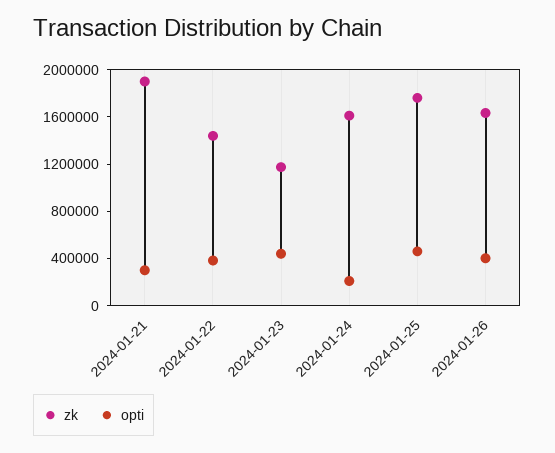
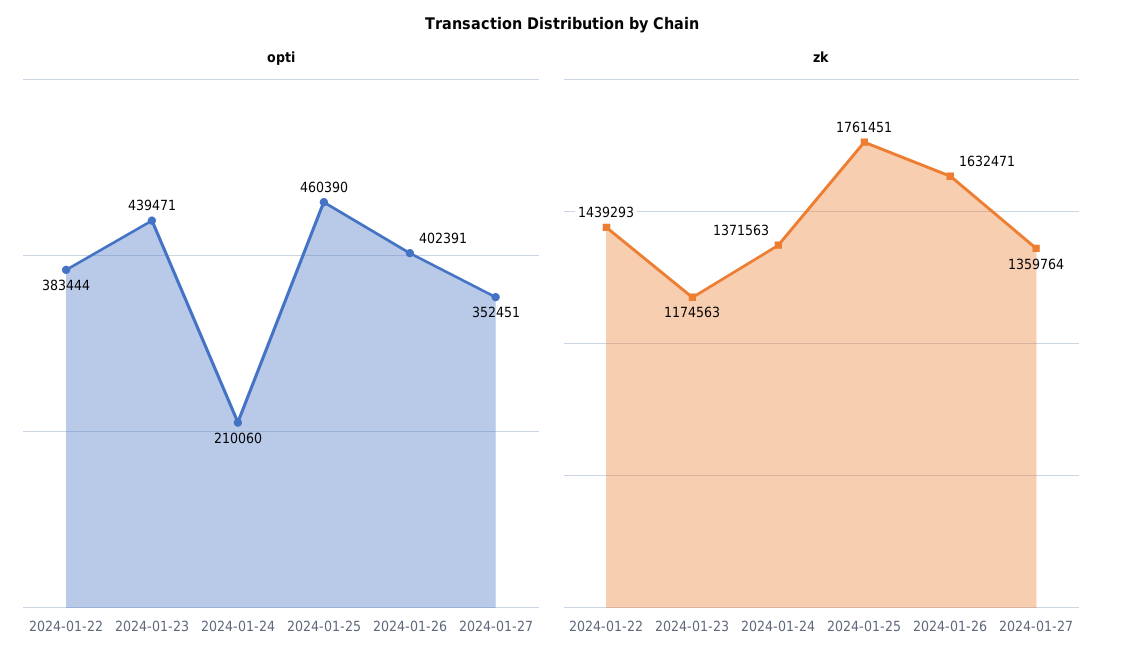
zk, 2024-01-21: 1900000 -> none
opti, 2024-01-21: 300000 -> none
zk, 2024-01-24: 1600000 -> 1371563
opti, 2024-01-27: none -> 352451
zk, 2024-01-27: none -> 1359764

